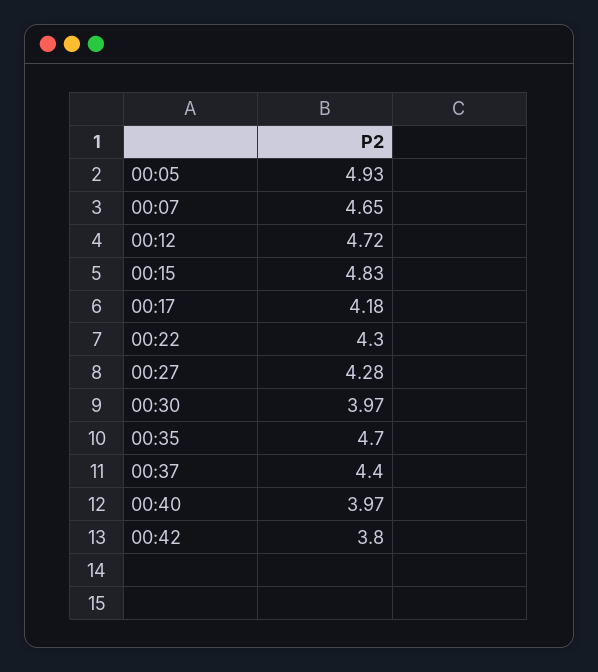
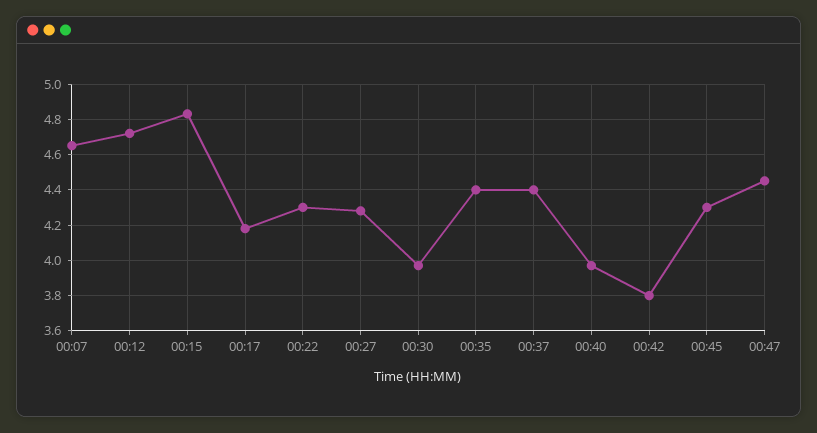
00:05: 4.93 -> none
00:35: 4.7 -> 4.4
00:45: none -> 4.3
00:47: none -> 4.45

